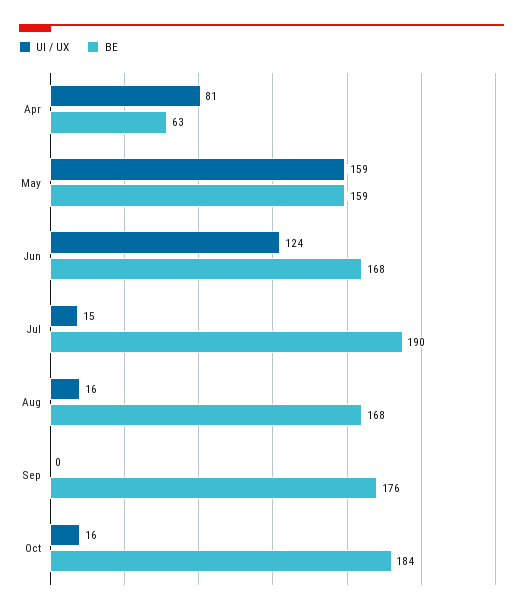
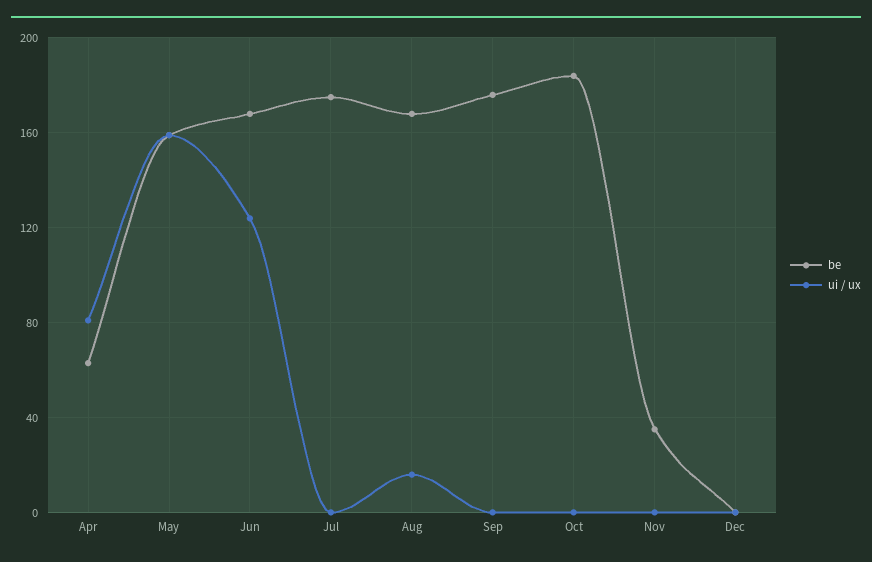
UI / UX, Jul: 15 -> 0
BE, Jul: 190 -> 175
UI / UX, Oct: 16 -> 0
BE, Nov: none -> 35
UI / UX, Nov: none -> 0
BE, Dec: none -> 0
UI / UX, Dec: none -> 0

